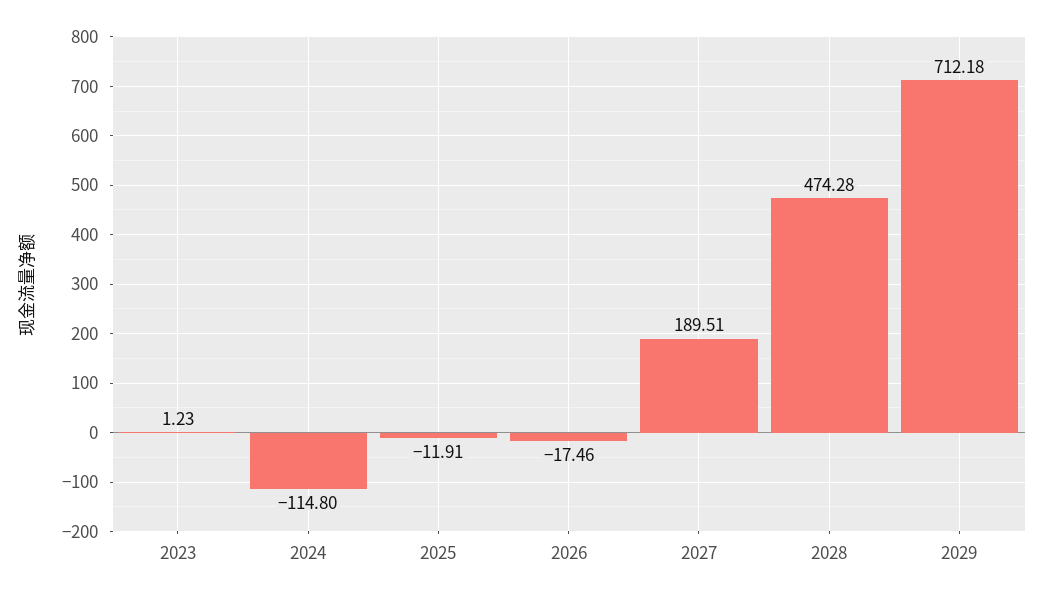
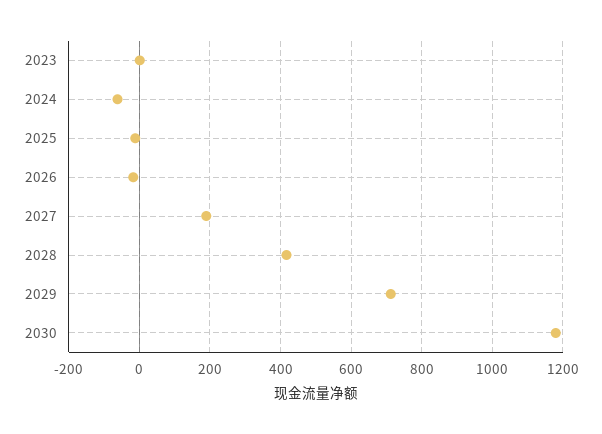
2024: -114.8 -> -60
2028: 474.28 -> 420
2030: none -> 1180

